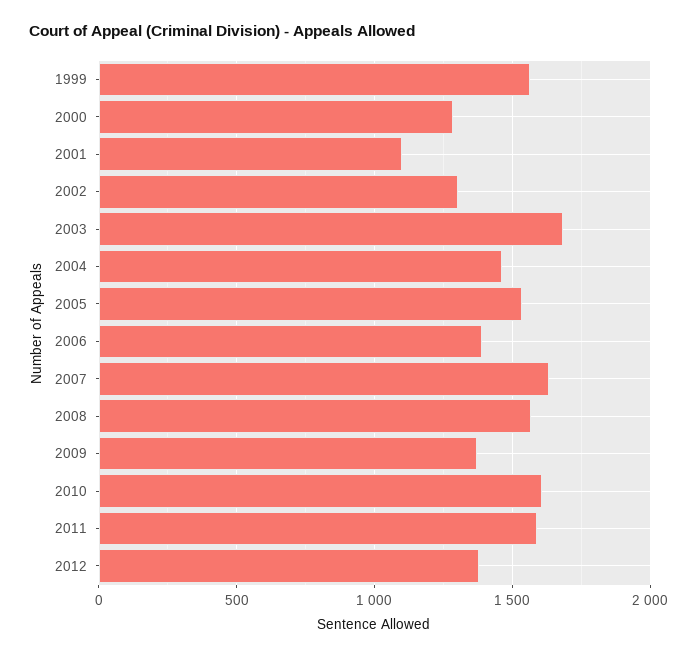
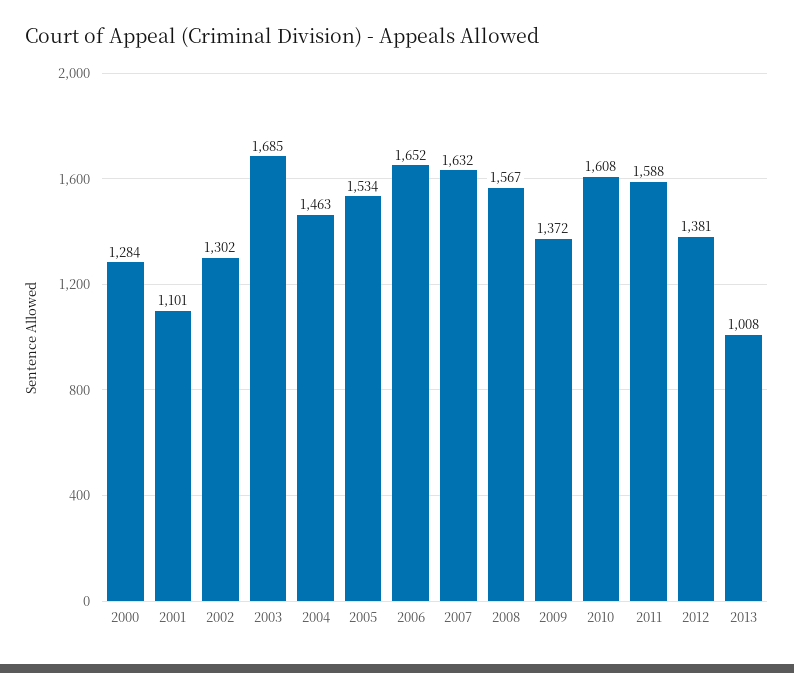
1999: 1550 -> none
2006: 1400 -> 1652
2013: none -> 1008

